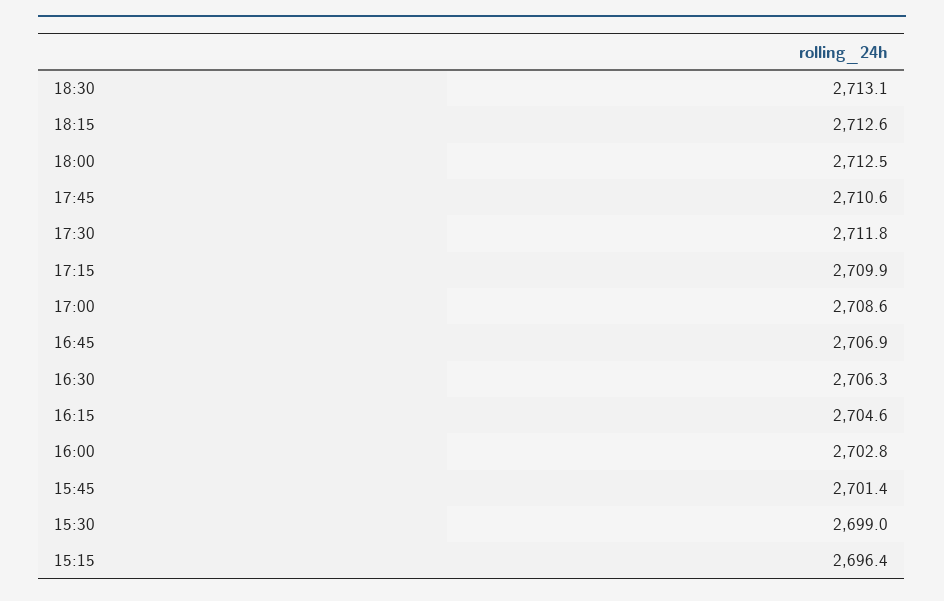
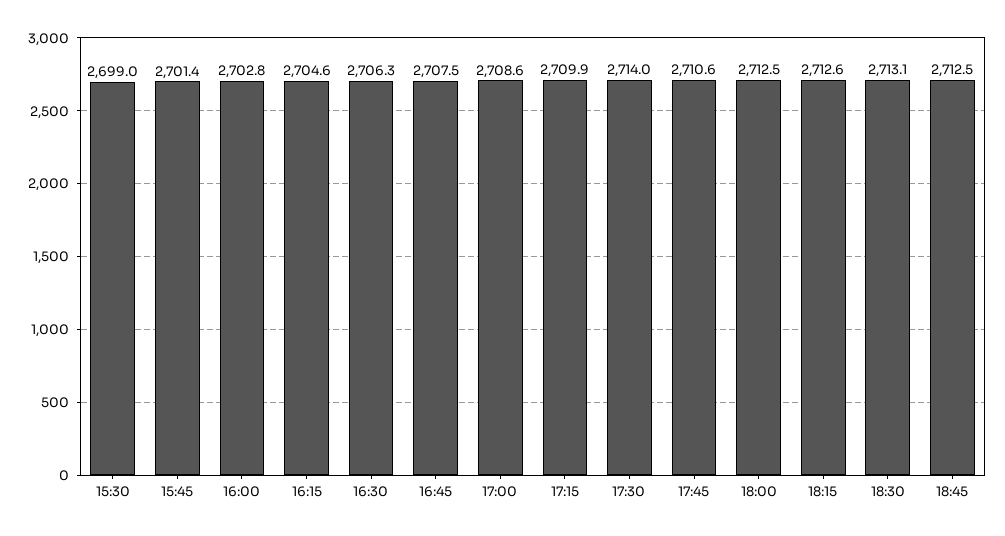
17:30: 2711.8 -> 2714
16:45: 2706.9 -> 2707.5
15:15: 2696.4 -> none
18:45: none -> 2712.5

